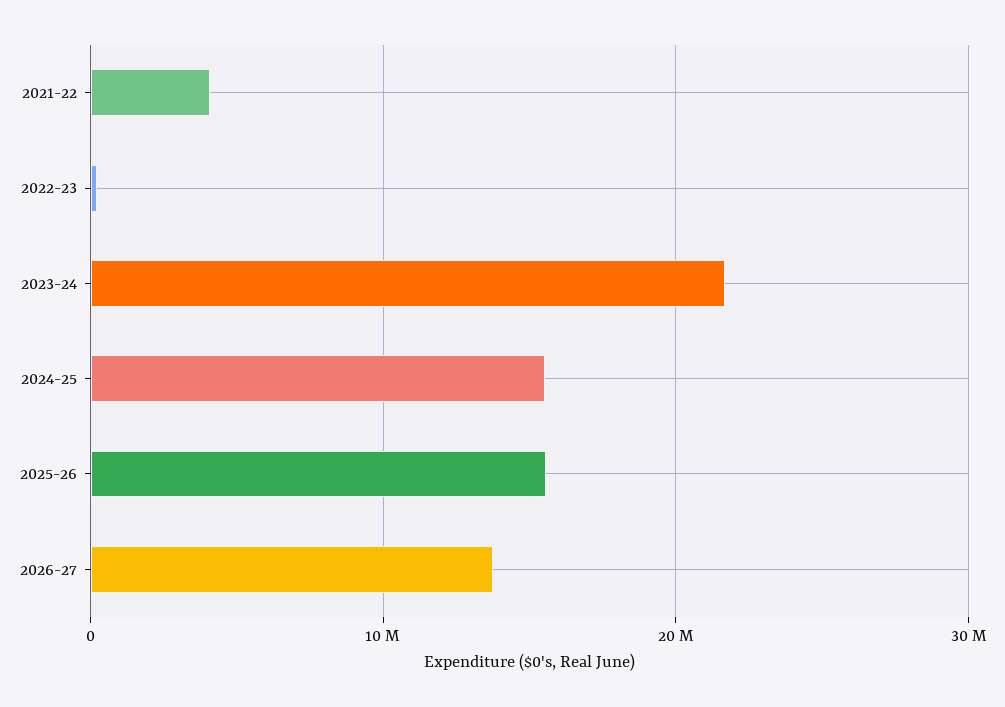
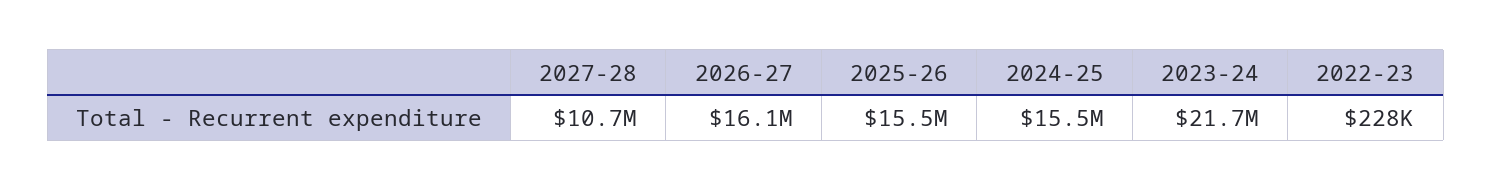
2021-22: 4000000 -> none
2026-27: 14000000 -> 16100000
2027-28: none -> 10700000

